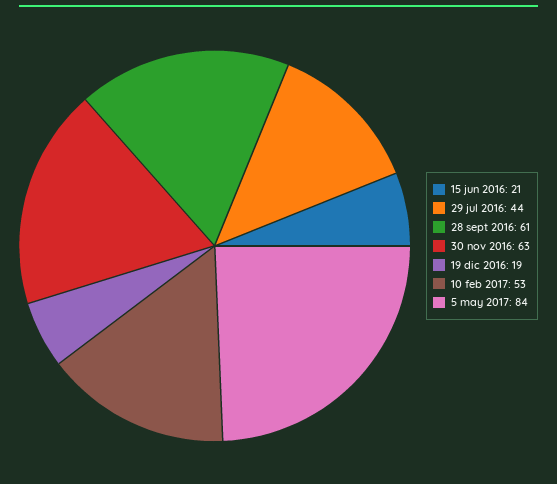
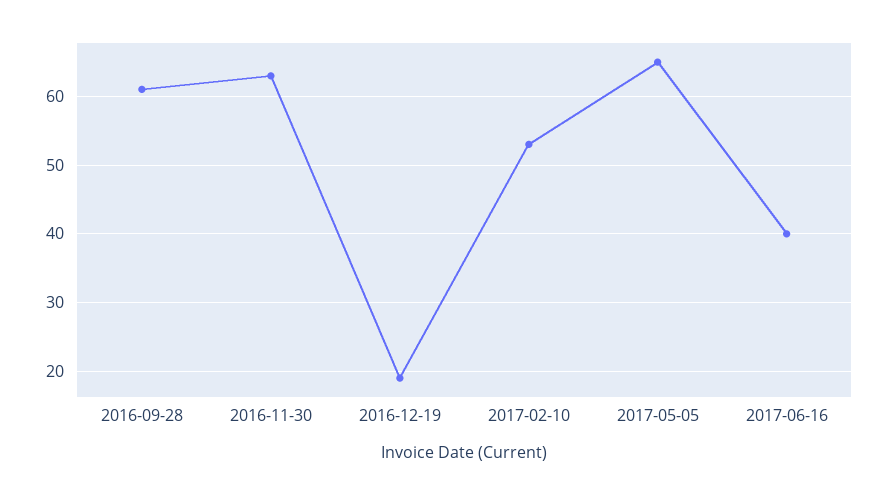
15 jun 2016: 21 -> none
29 jul 2016: 44 -> none
5 may 2017: 84 -> 65
2017-06-16: none -> 40

